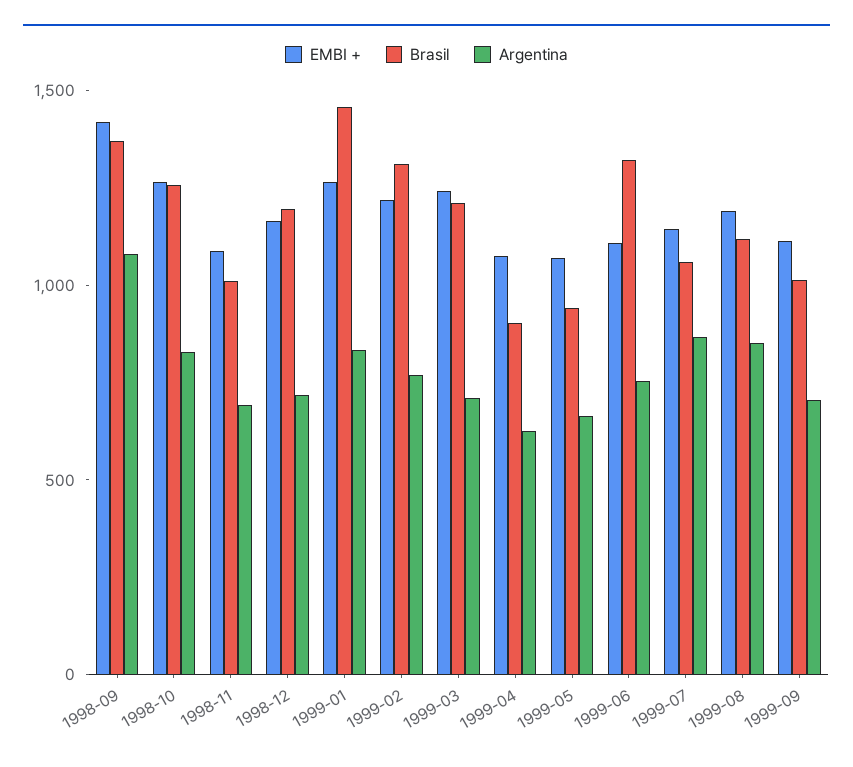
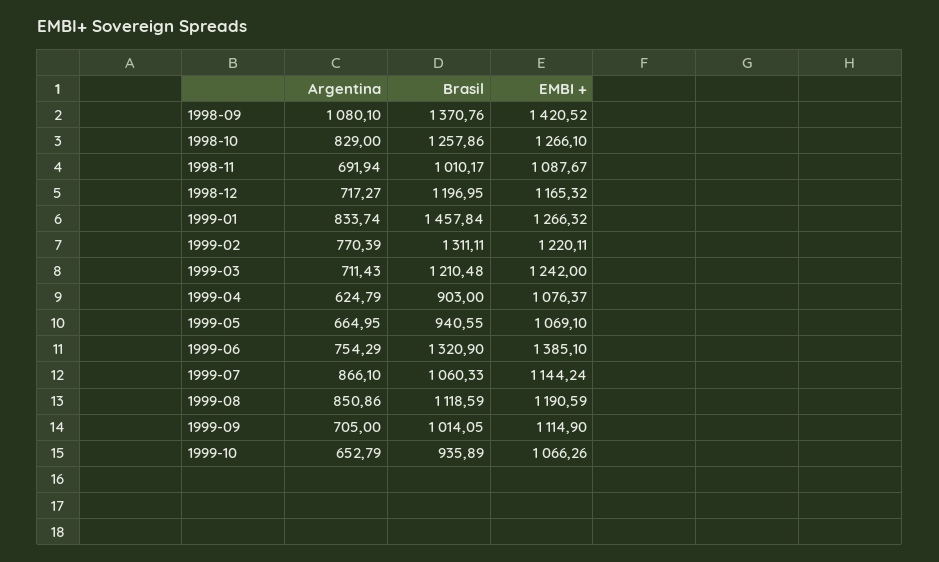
EMBI +, 1999-06: 1100 -> 1385.1
Argentina, 1999-10: none -> 652.79
Brasil, 1999-10: none -> 935.89
EMBI +, 1999-10: none -> 1066.26

